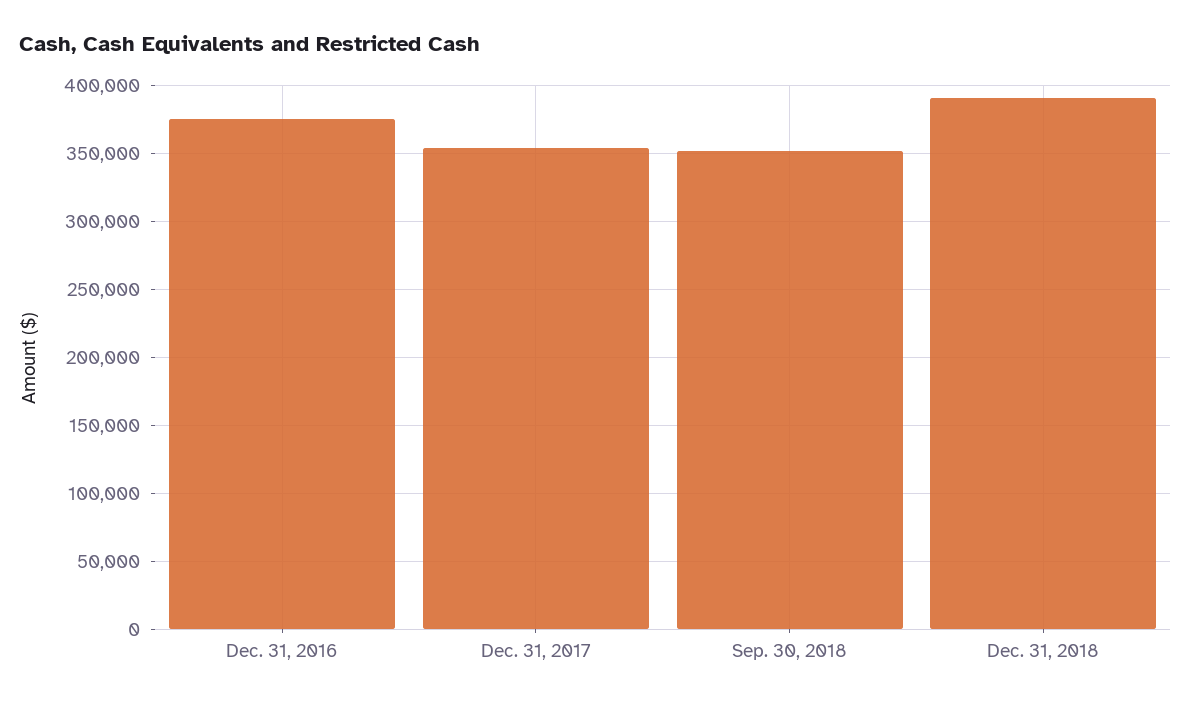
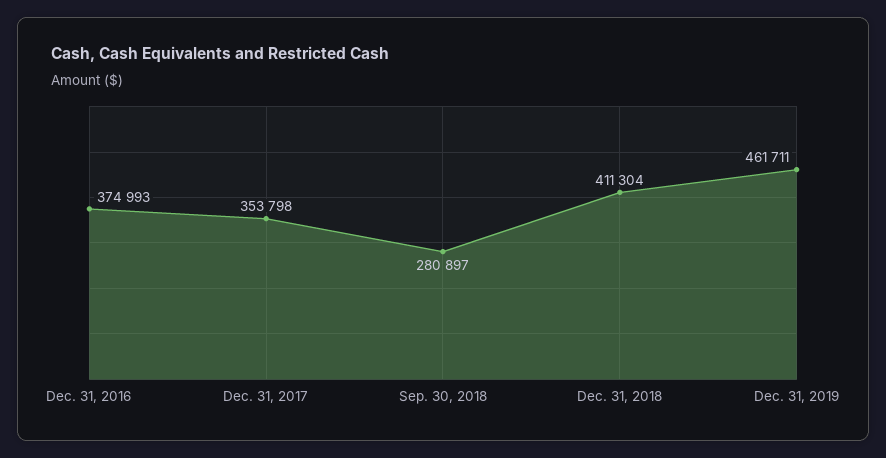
Sep. 30, 2018: 350000 -> 280897
Dec. 31, 2018: 390000 -> 411304
Dec. 31, 2019: none -> 461711

